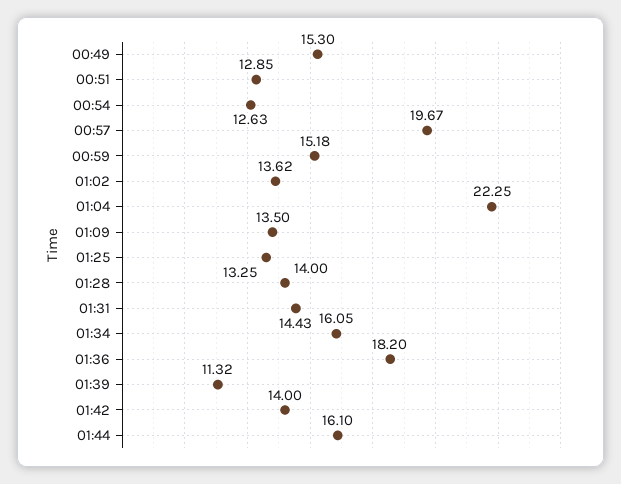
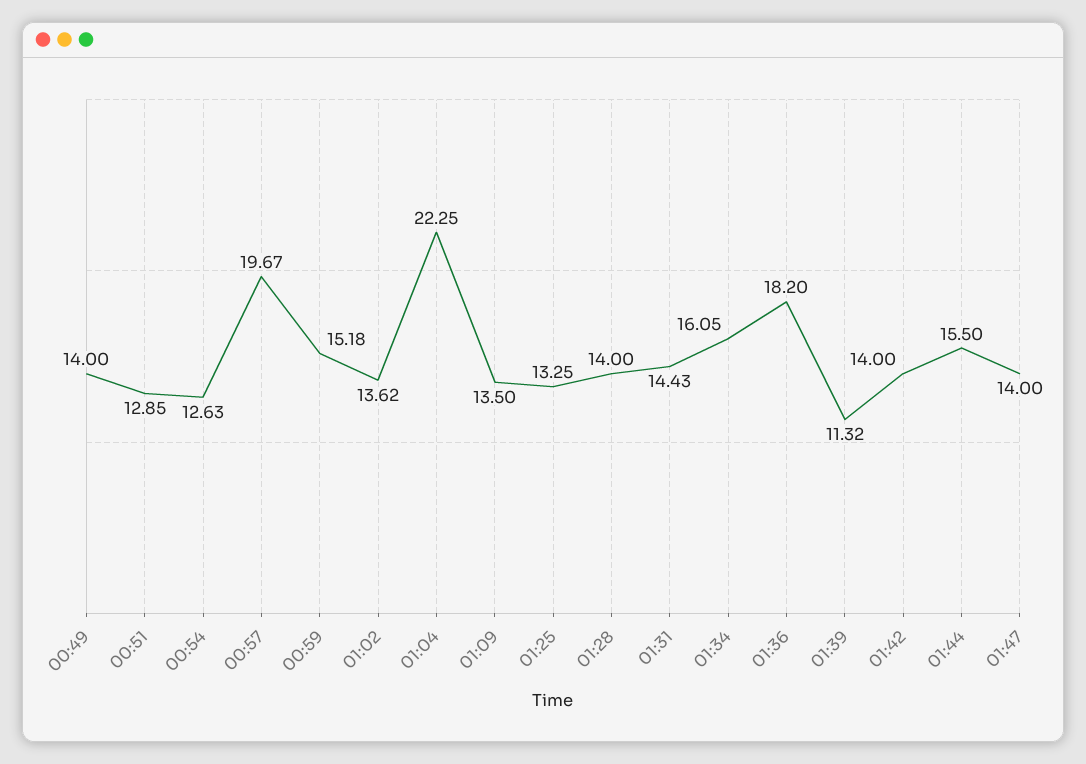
00:49: 15.3 -> 14
01:44: 16.1 -> 15.5
01:47: none -> 14

